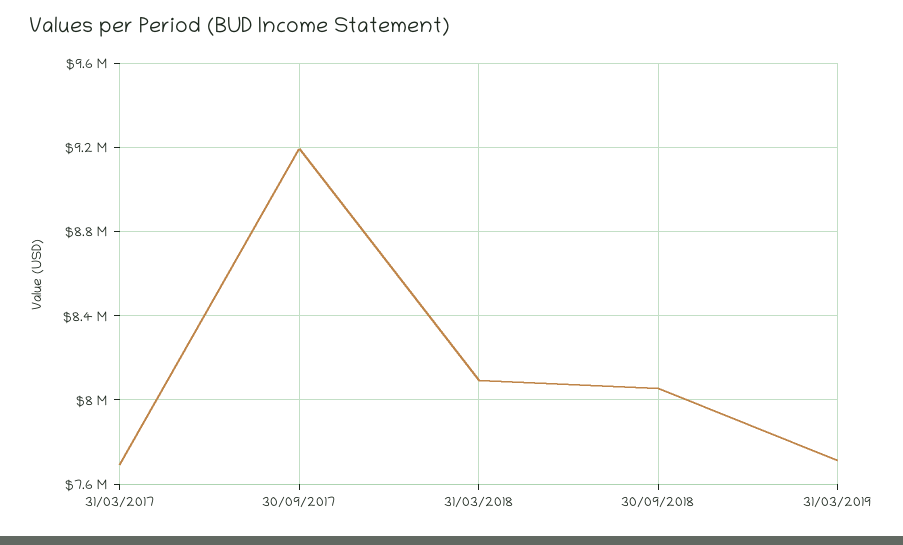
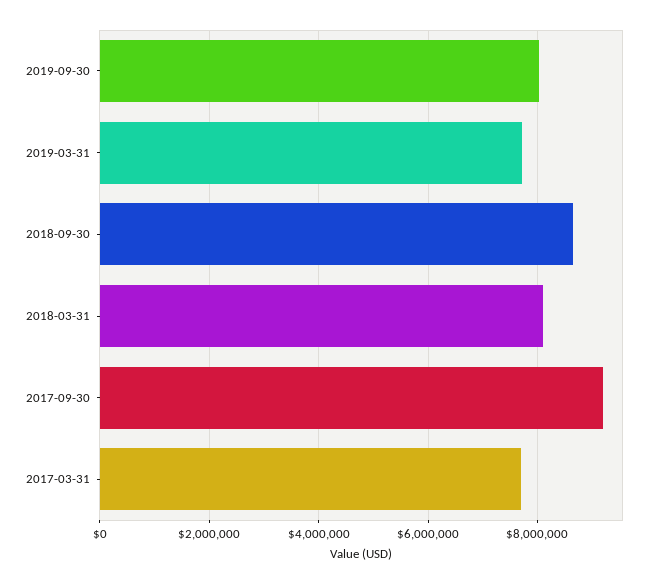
30/09/2018: 8050000 -> 8600000
2019-09-30: none -> 8000000

